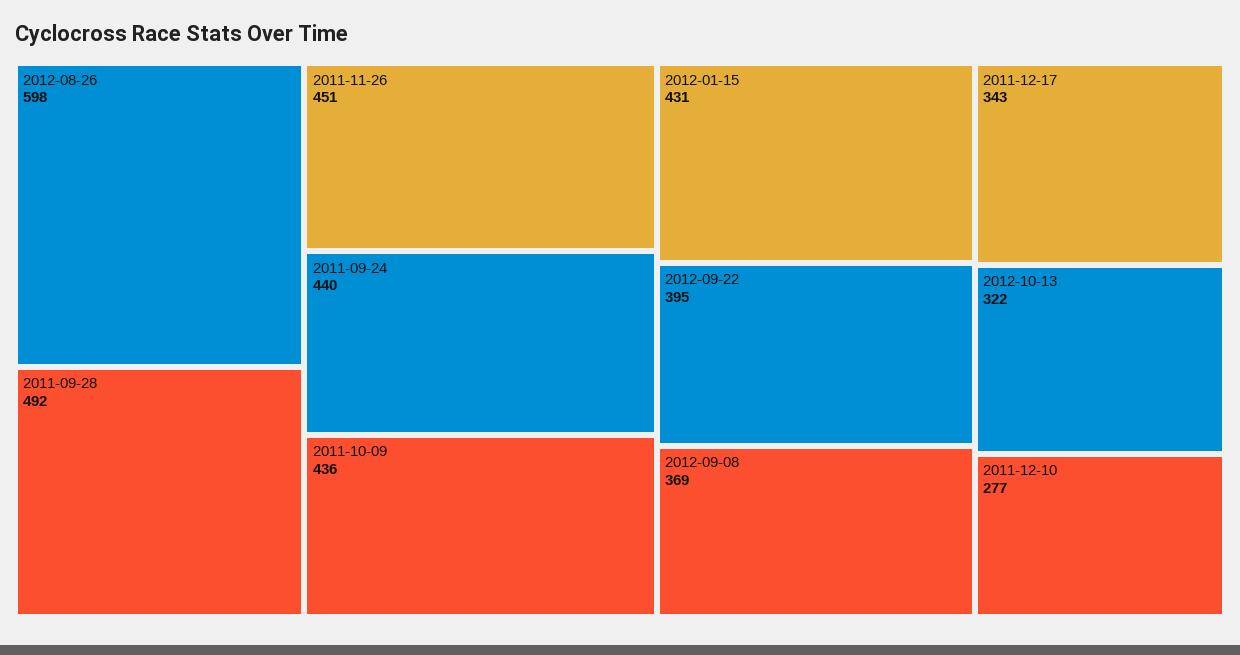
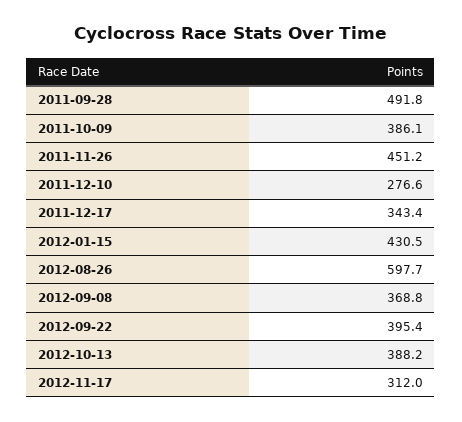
2011-09-24: 440 -> none
2011-10-09: 436 -> 386.1
2012-10-13: 322 -> 388.2
2012-11-17: none -> 312

